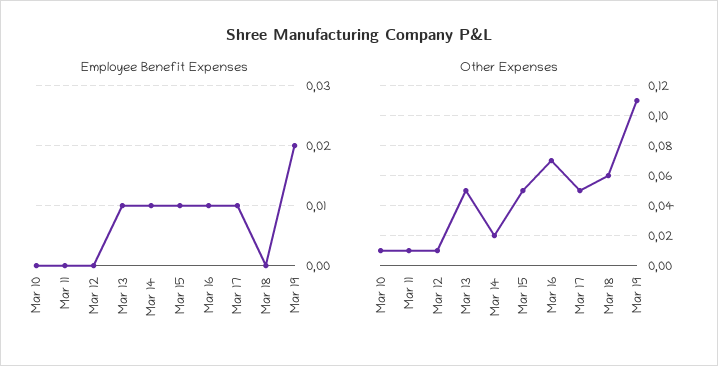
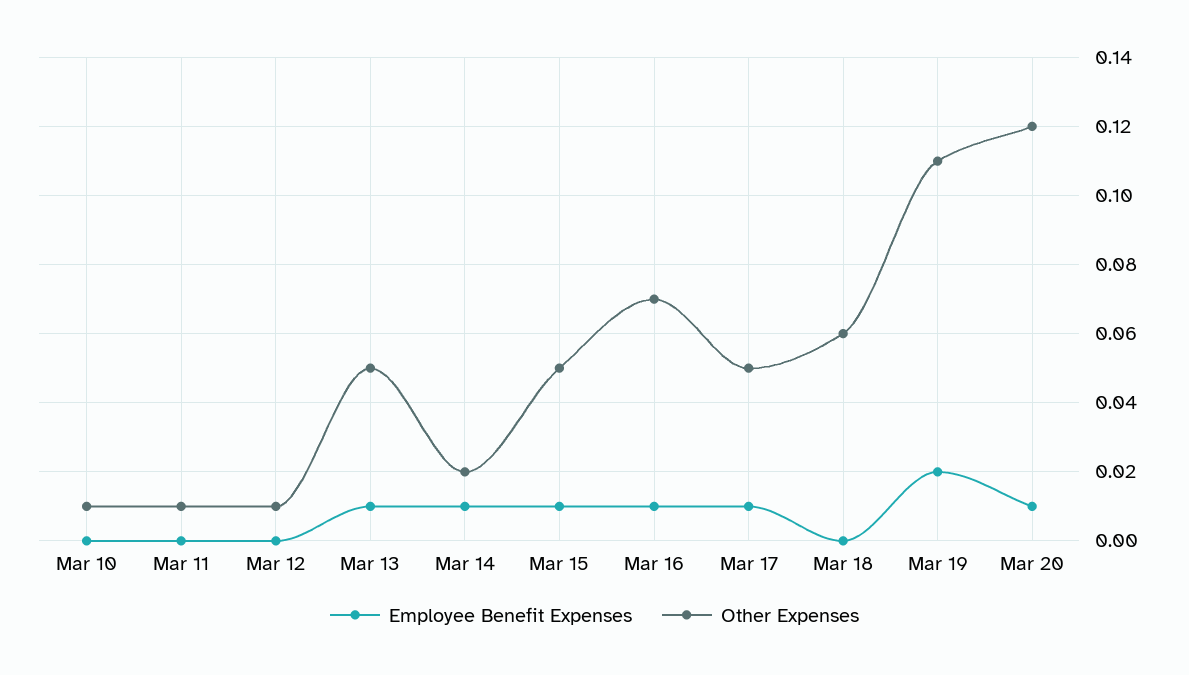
Employee Benefit Expenses, Mar 20: none -> 0.01
Other Expenses, Mar 20: none -> 0.12

